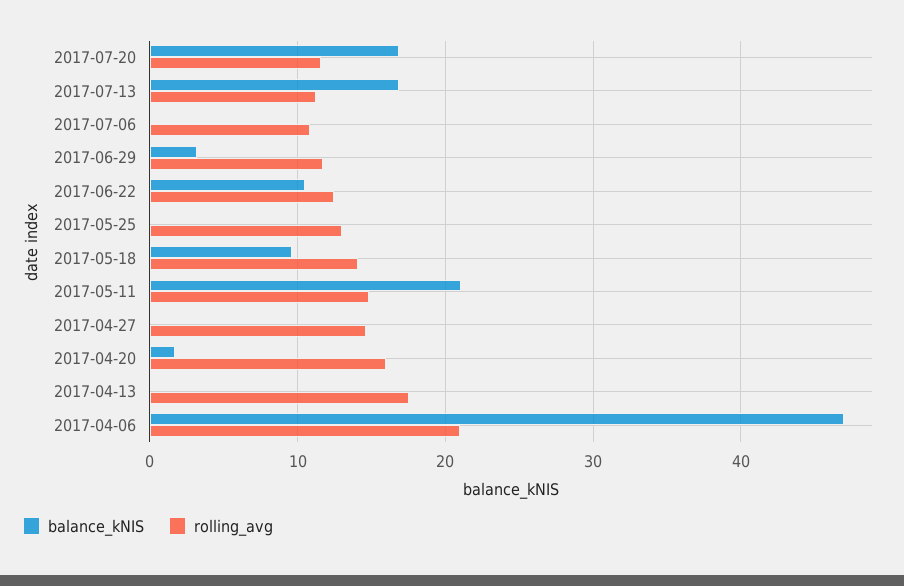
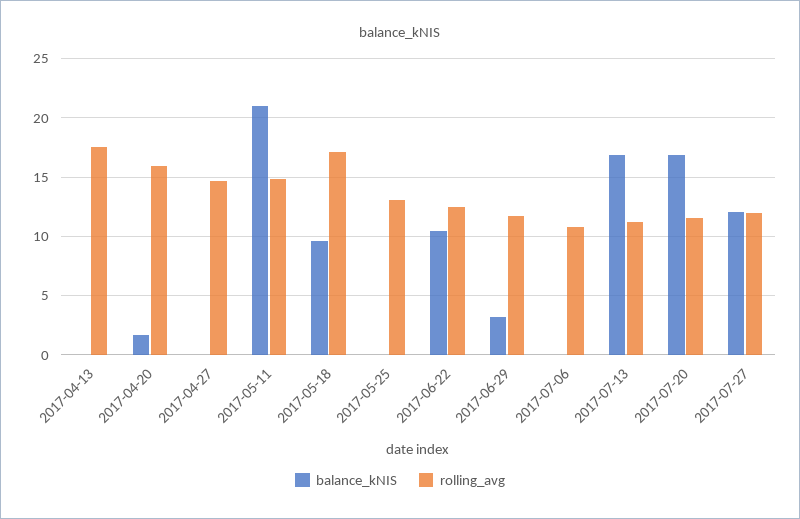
rolling_avg, 2017-05-18: 14 -> 17
balance_kNIS, 2017-04-06: 47 -> none
rolling_avg, 2017-04-06: 21 -> none
balance_kNIS, 2017-07-27: none -> 12
rolling_avg, 2017-07-27: none -> 12

